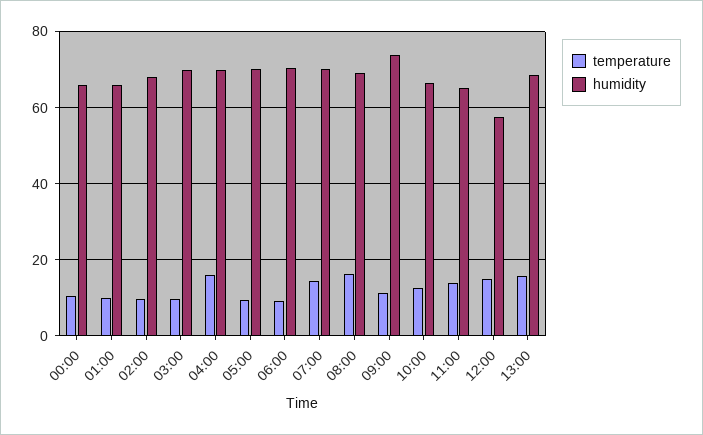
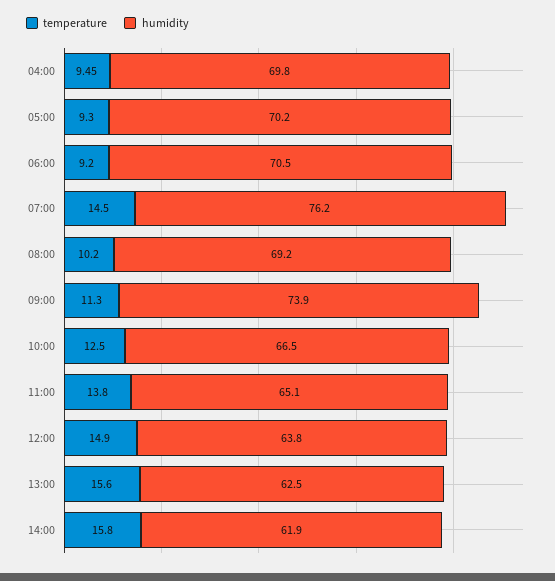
temperature, 00:00: 10 -> none
humidity, 00:00: 66 -> none
temperature, 01:00: 10 -> none
humidity, 01:00: 66 -> none
temperature, 02:00: 10 -> none
humidity, 02:00: 68 -> none
temperature, 03:00: 10 -> none
humidity, 03:00: 70 -> none
temperature, 04:00: 16 -> 9.45
humidity, 07:00: 70 -> 76.2
temperature, 08:00: 16 -> 10.2
humidity, 12:00: 58 -> 63.8
humidity, 13:00: 68 -> 62.5
temperature, 14:00: none -> 15.8
humidity, 14:00: none -> 61.9

